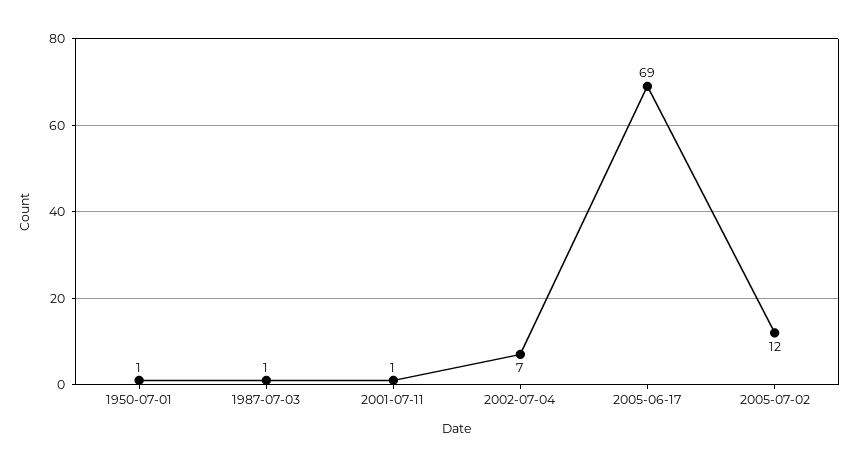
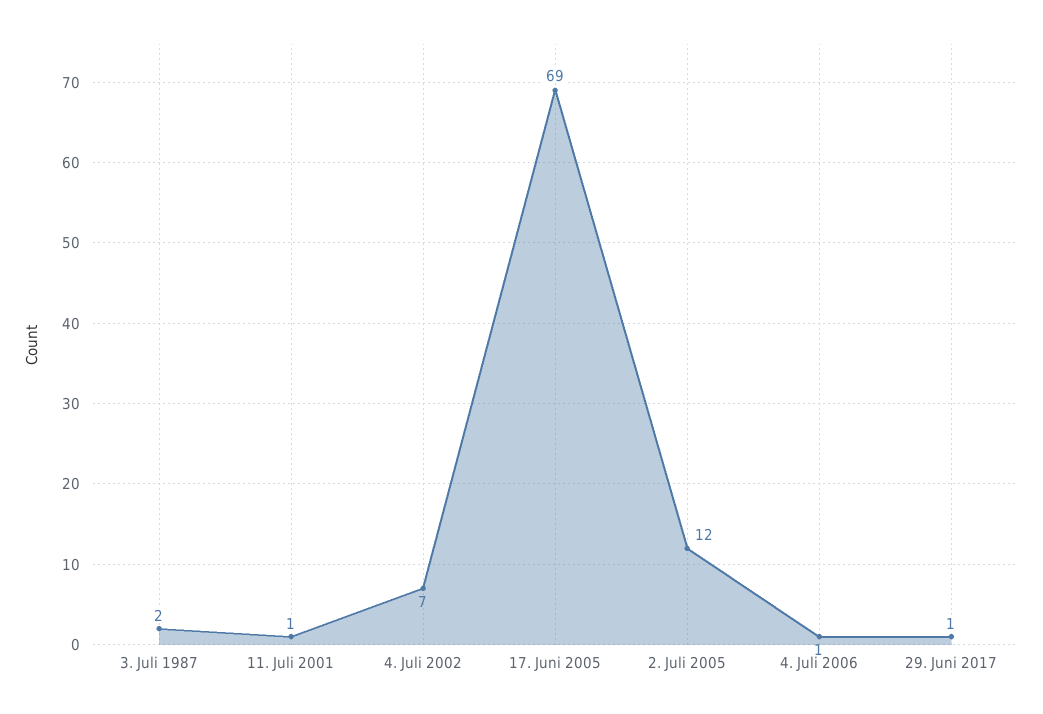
1950-07-01: 1 -> none
1987-07-03: 1 -> 2
4. Juli 2006: none -> 1
29. Juni 2017: none -> 1

